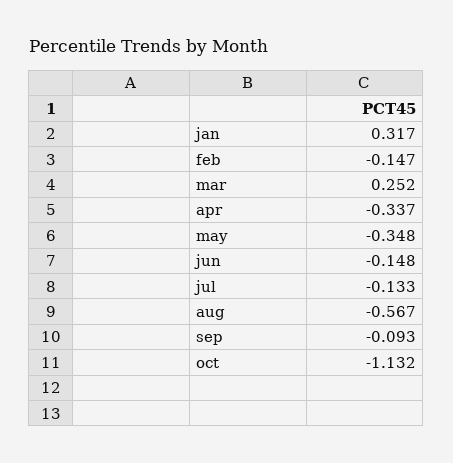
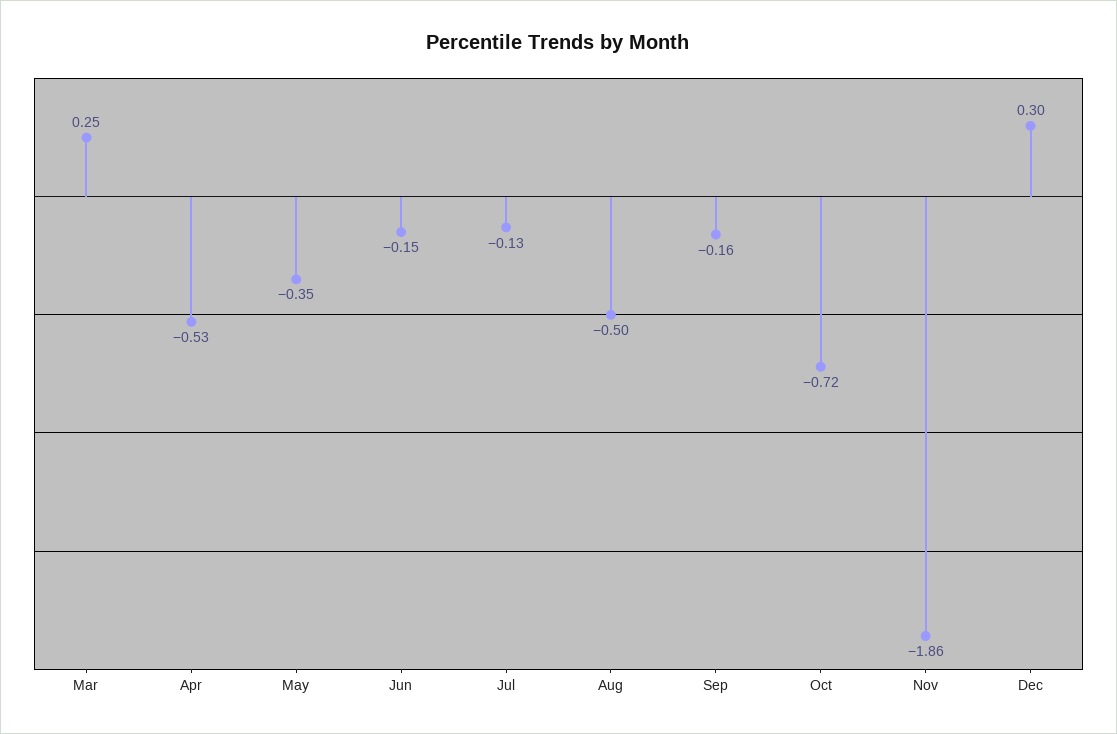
jan: 0.317 -> none
feb: -0.147 -> none
apr: -0.337 -> -0.53
aug: -0.567 -> -0.5
sep: -0.093 -> -0.16
oct: -1.132 -> -0.72
Nov: none -> -1.86
Dec: none -> 0.3

